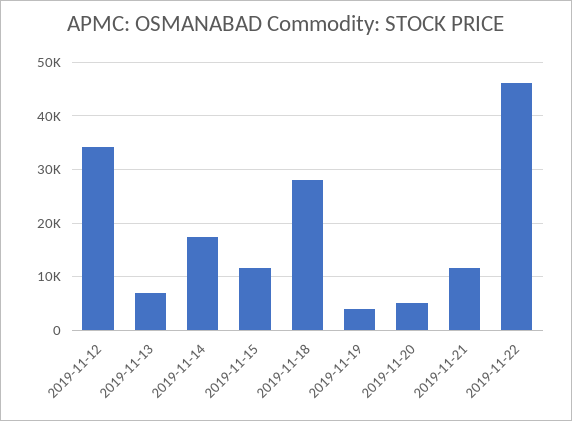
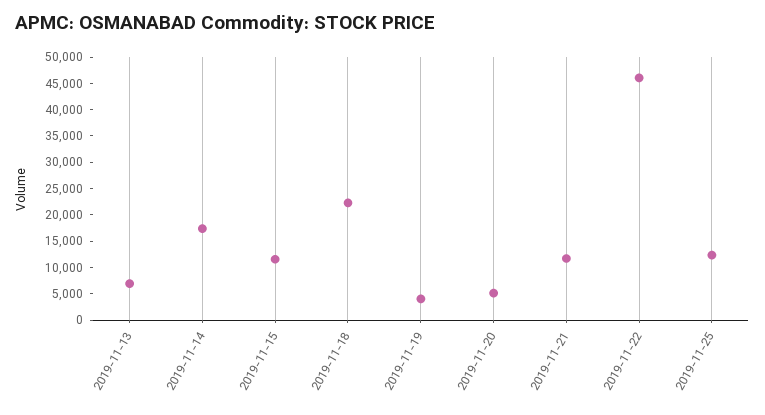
2019-11-12: 34000 -> none
2019-11-18: 28000 -> 22500
2019-11-25: none -> 12500

